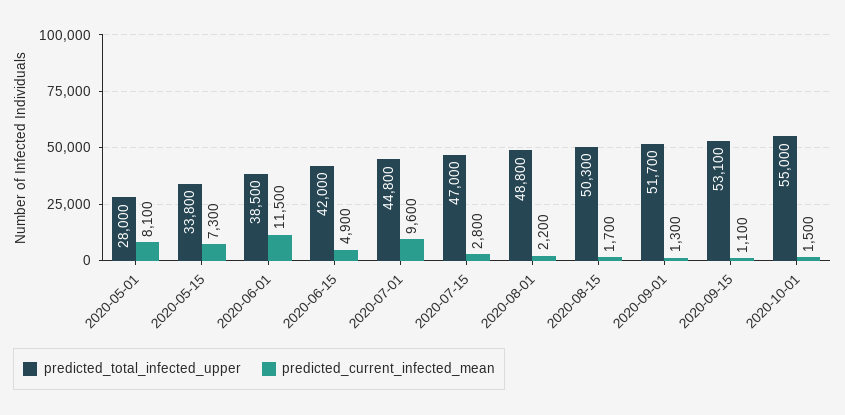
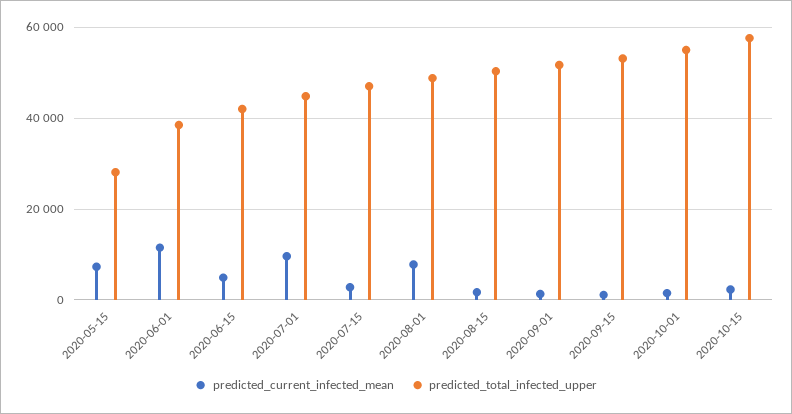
predicted_total_infected_upper, 2020-05-01: 28000 -> none
predicted_current_infected_mean, 2020-05-01: 8100 -> none
predicted_total_infected_upper, 2020-05-15: 33800 -> 28000
predicted_current_infected_mean, 2020-08-01: 2200 -> 8000
predicted_current_infected_mean, 2020-10-15: none -> 2000
predicted_total_infected_upper, 2020-10-15: none -> 58000

